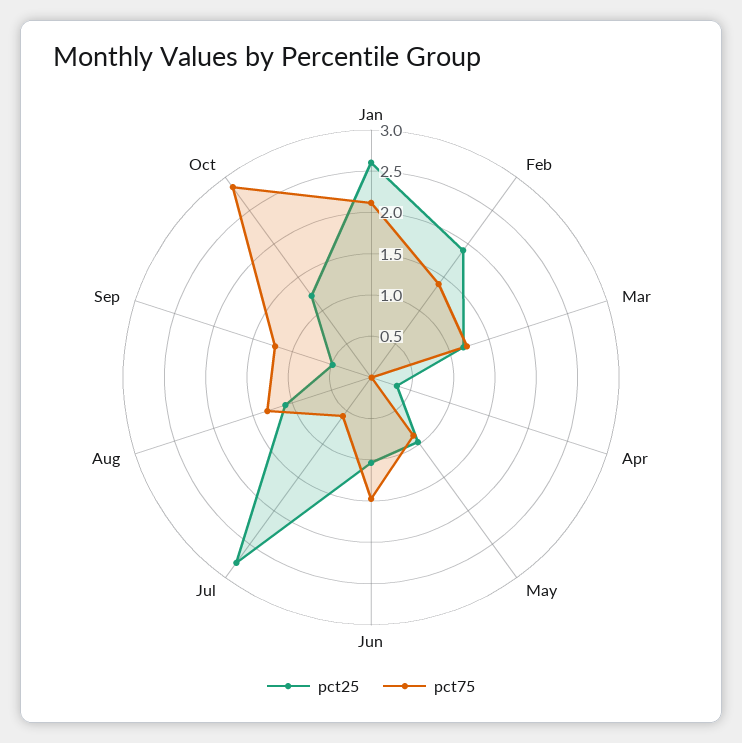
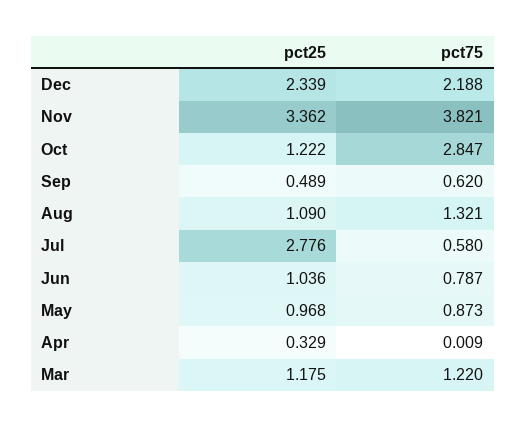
pct25, Jan: 2.6 -> none
pct75, Jan: 2.1 -> none
pct25, Feb: 1.9 -> none
pct75, Feb: 1.4 -> none
pct75, Jun: 1.5 -> 0.787
pct75, Sep: 1.2 -> 0.62
pct25, Dec: none -> 2.339
pct75, Dec: none -> 2.188
pct25, Nov: none -> 3.362
pct75, Nov: none -> 3.821

